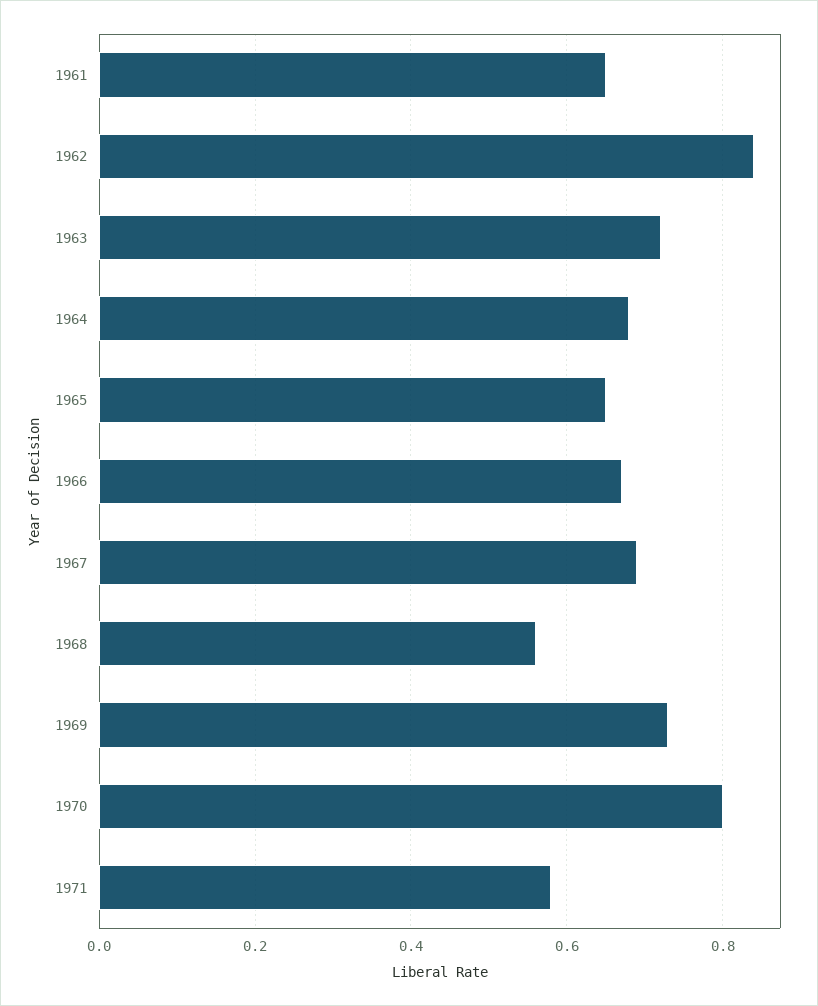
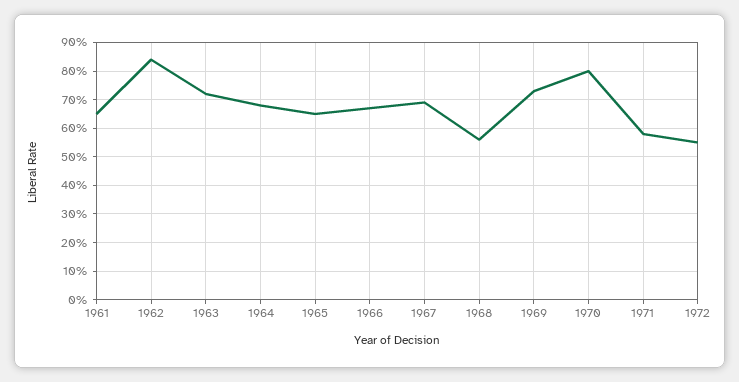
1972: none -> 0.55

